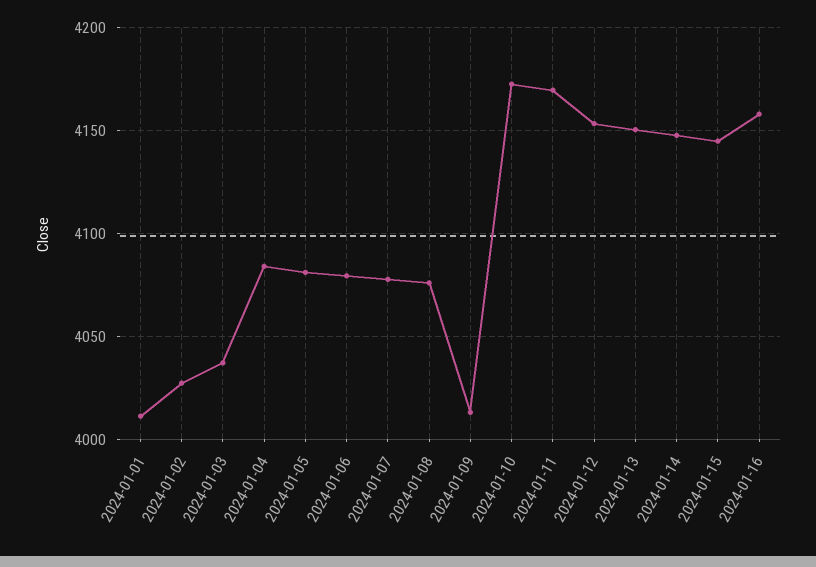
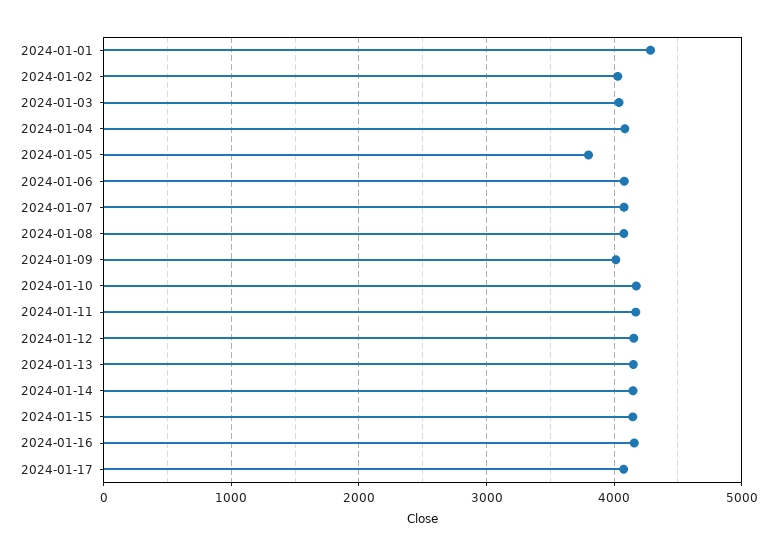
2024-01-01: 4010 -> 4300
2024-01-05: 4080 -> 3800
2024-01-17: none -> 4100

